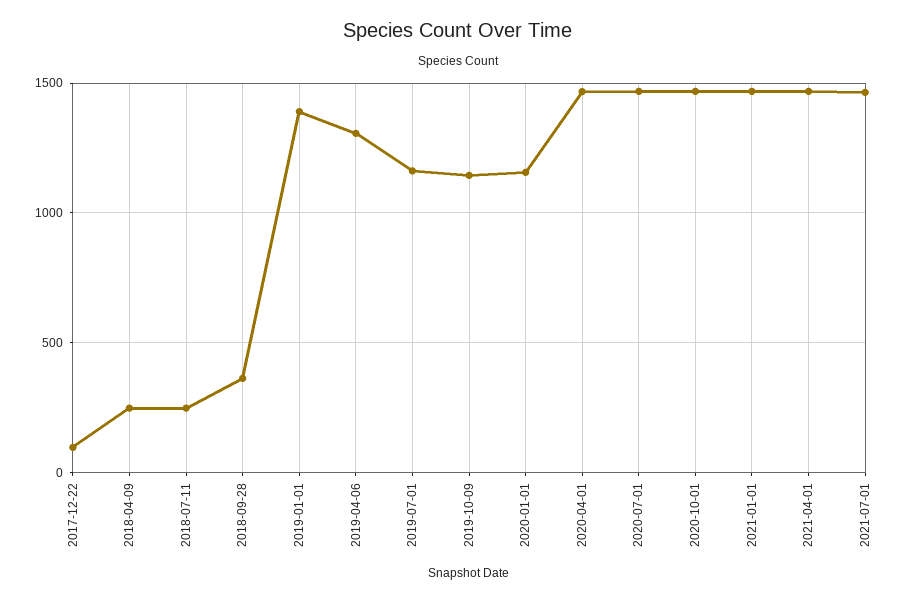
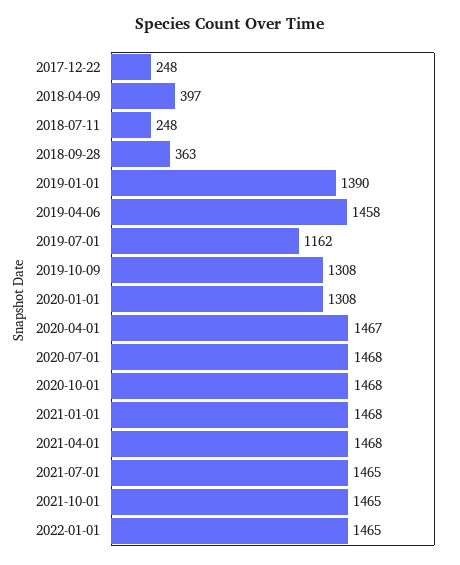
2017-12-22: 100 -> 248
2018-04-09: 250 -> 397
2019-04-06: 1300 -> 1458
2019-10-09: 1150 -> 1308
2020-01-01: 1150 -> 1308
2021-10-01: none -> 1465
2022-01-01: none -> 1465

